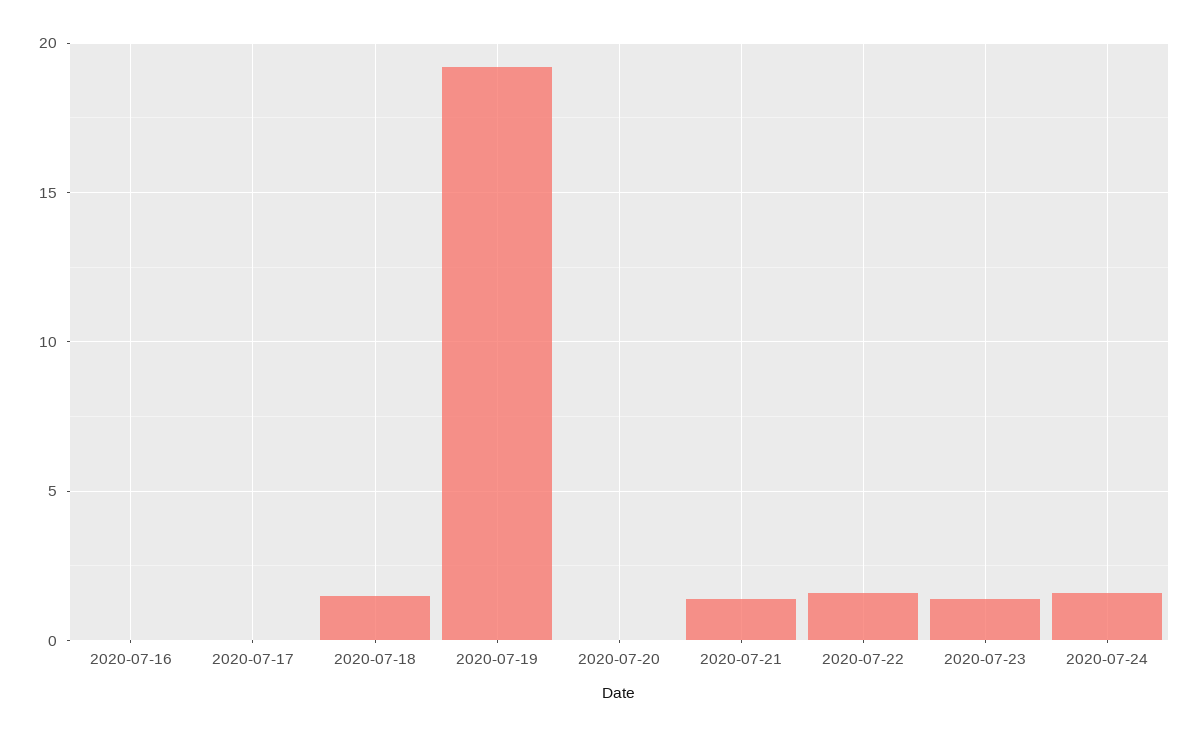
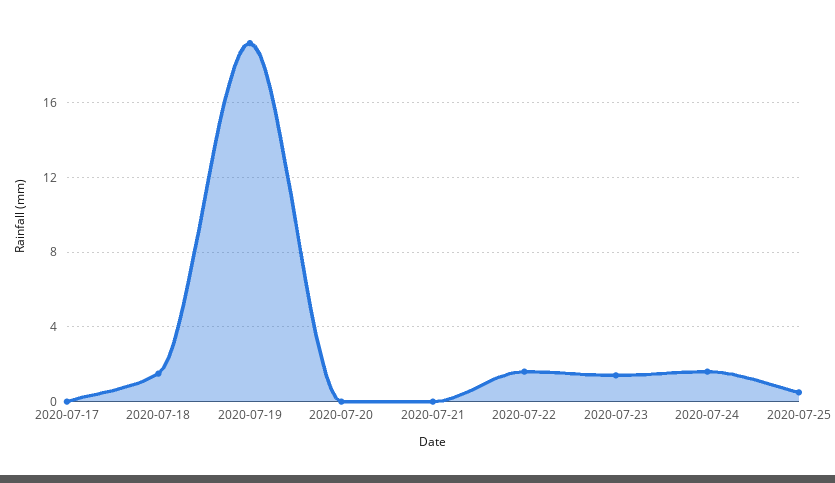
2020-07-16: 0 -> none
2020-07-21: 1.5 -> 0
2020-07-25: none -> 0.5

